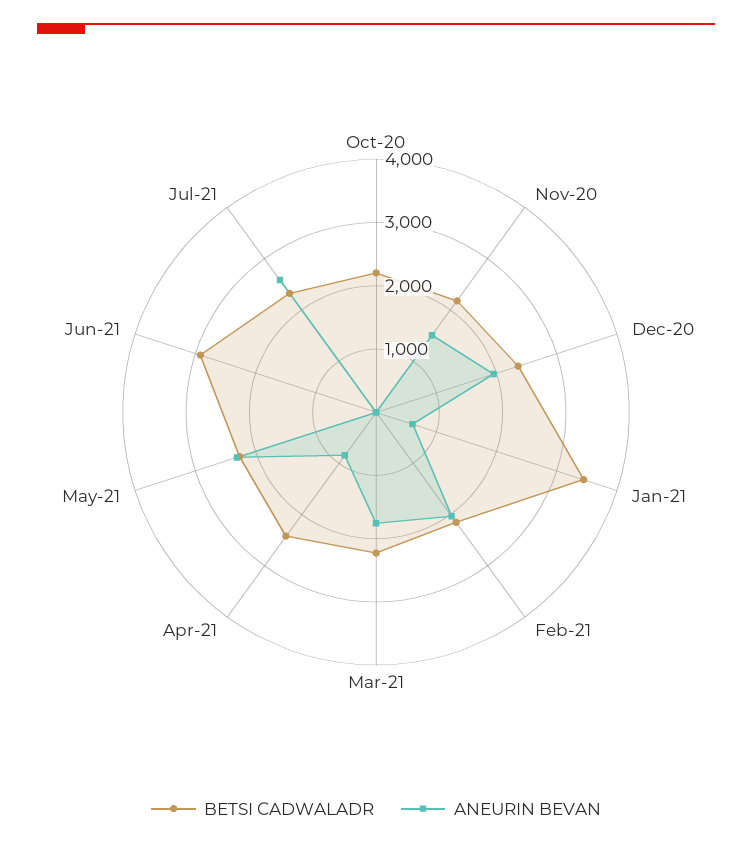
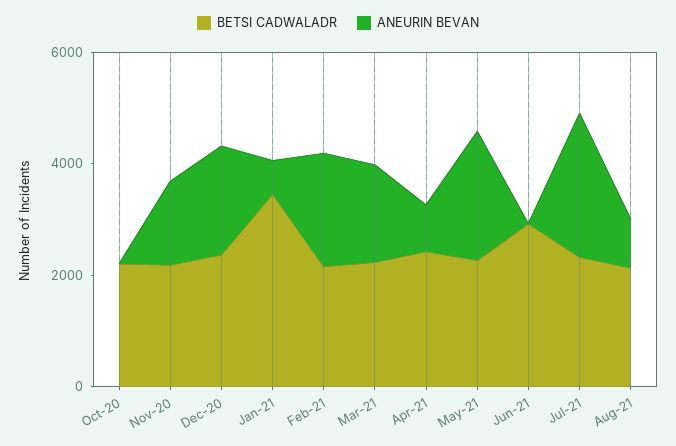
BETSI CADWALADR, Aug-21: none -> 2000
ANEURIN BEVAN, Aug-21: none -> 1000

